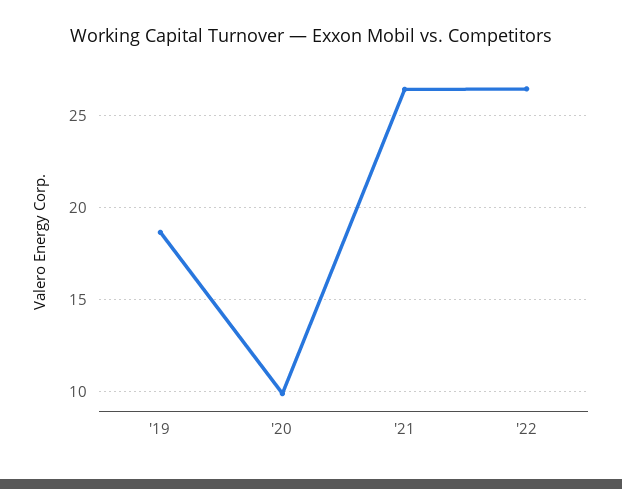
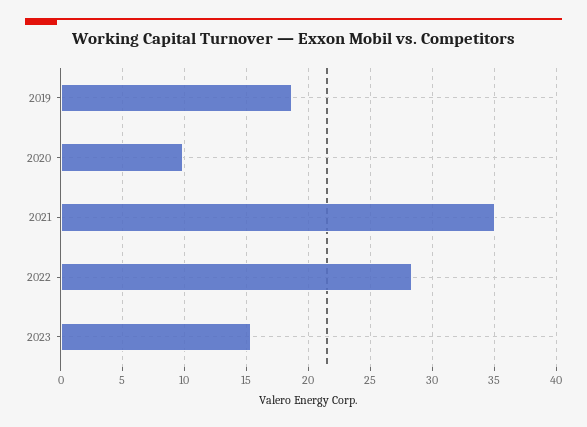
'21: 26.5 -> 35
'22: 26.5 -> 28.5
2023: none -> 15.5

